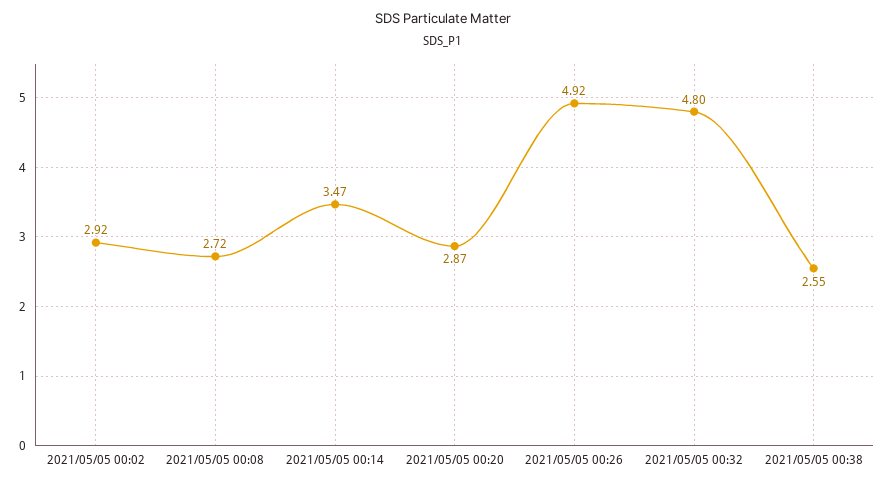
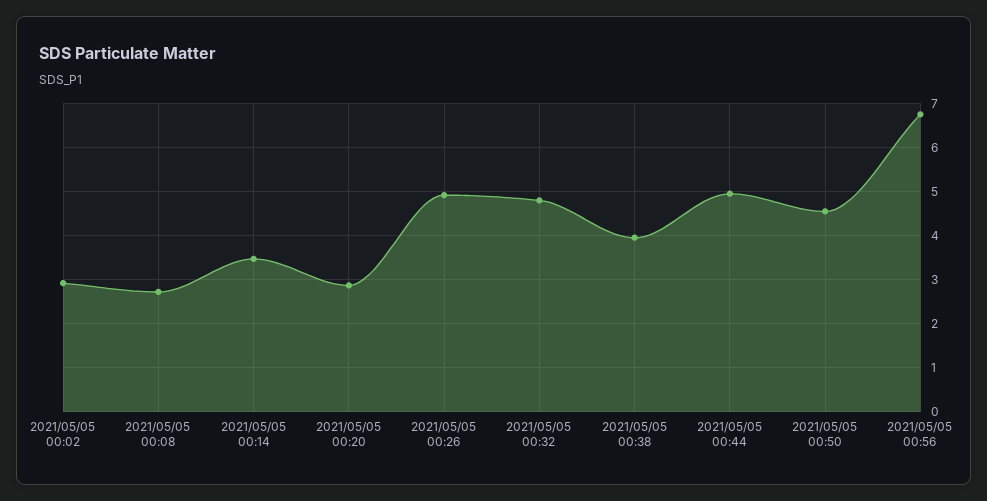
2021/05/05 00:38: 2.55 -> 4
2021/05/05 00:44: none -> 5
2021/05/05 00:50: none -> 4.6
2021/05/05 00:56: none -> 6.8

